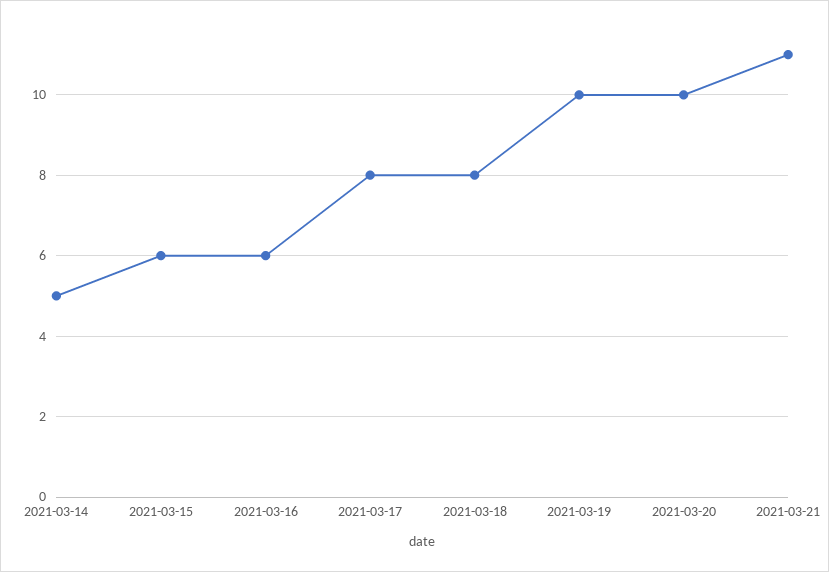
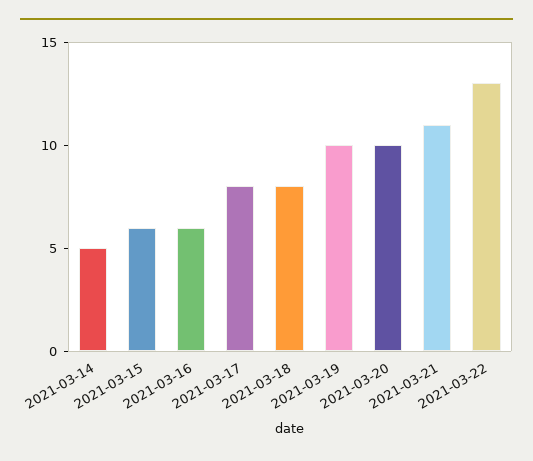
2021-03-22: none -> 13

